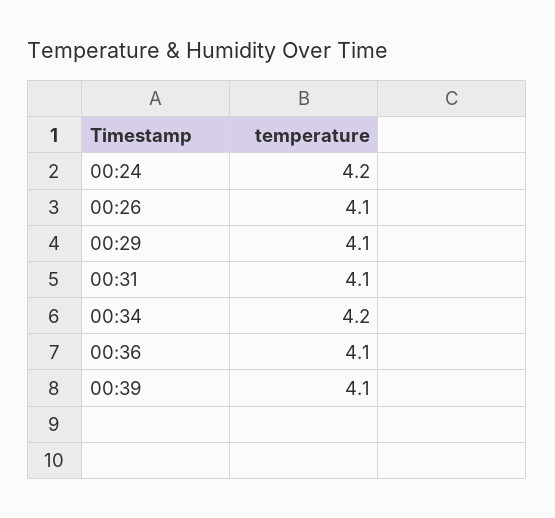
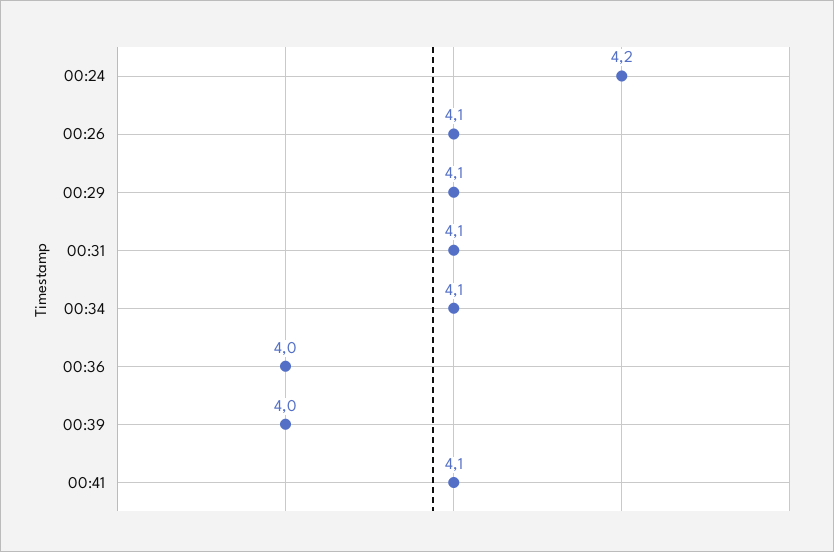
00:34: 4.2 -> 4.1
00:36: 4.1 -> 4
00:39: 4.1 -> 4
00:41: none -> 4.1

